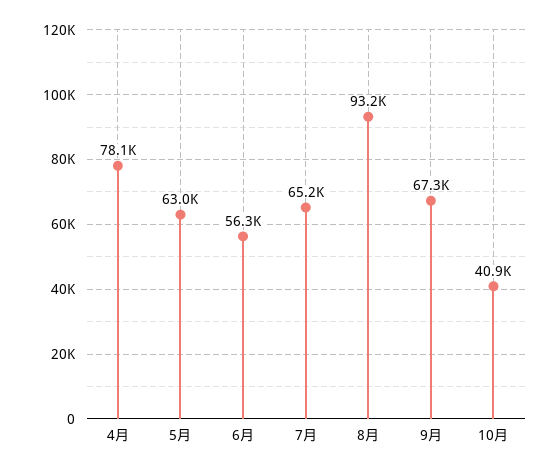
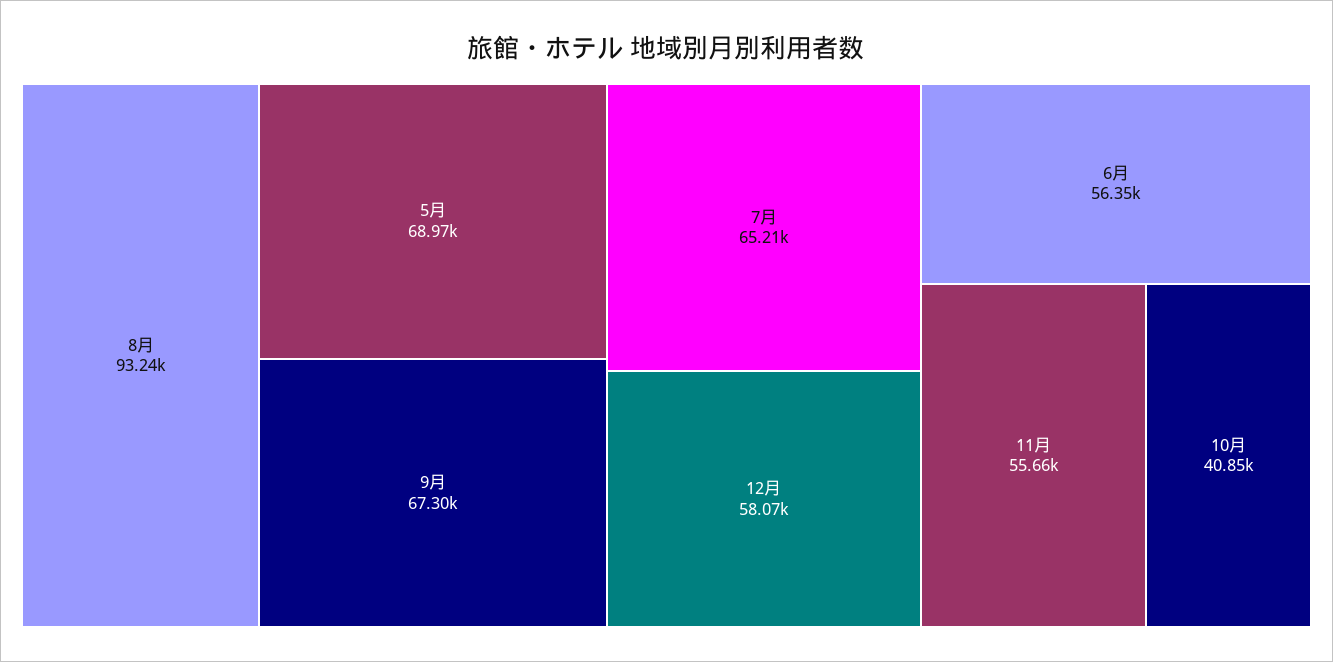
4月: 78100 -> none
5月: 63000 -> 68970
12月: none -> 58070
11月: none -> 55660

